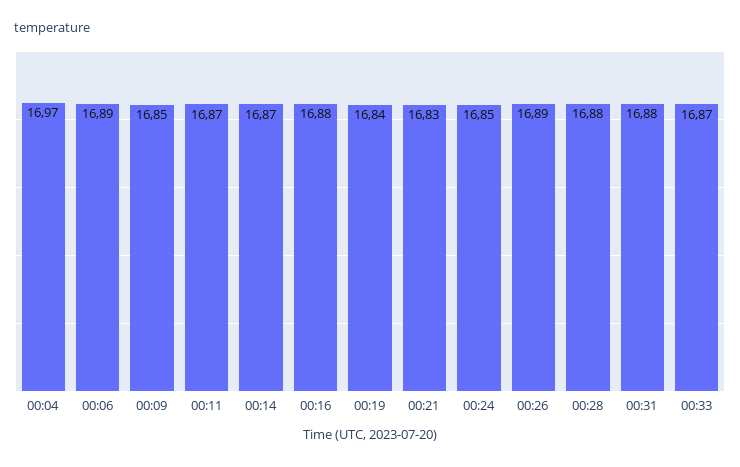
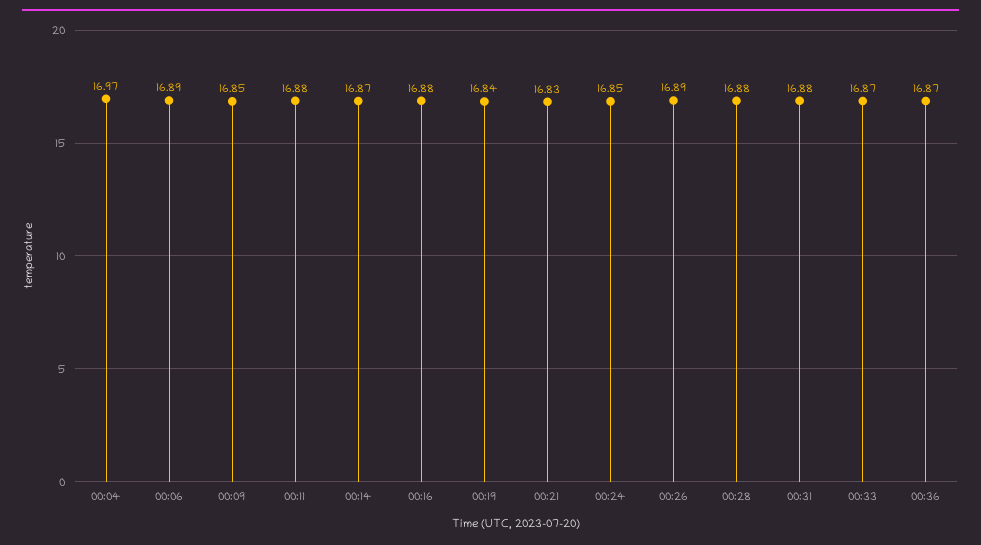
00:11: 16.87 -> 16.88
00:36: none -> 16.87

